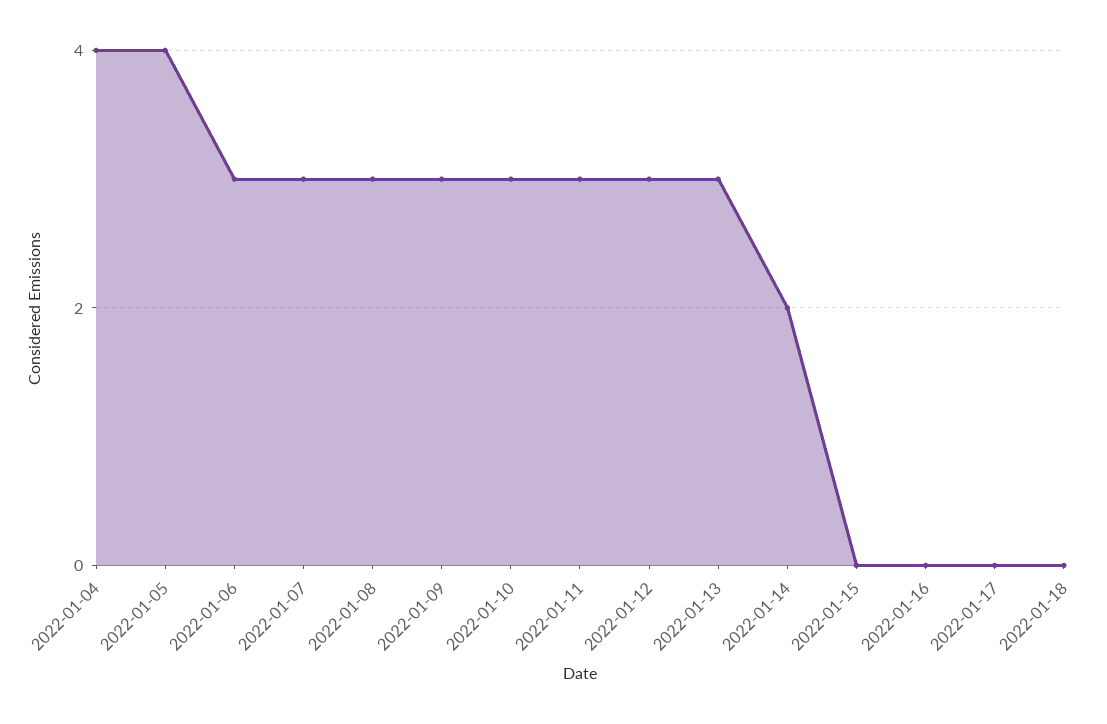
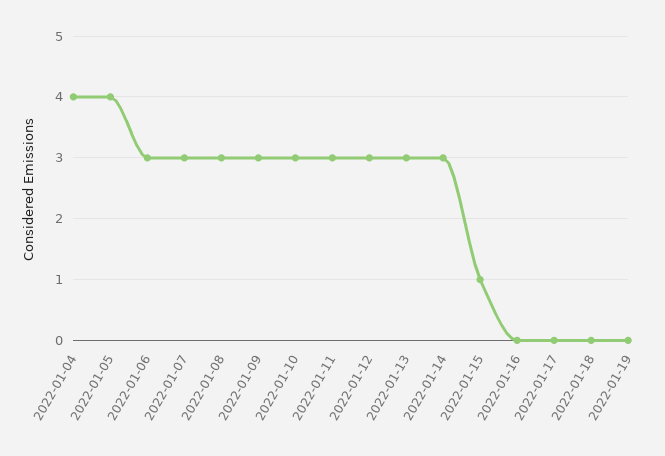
2022-01-14: 2 -> 3
2022-01-15: 0 -> 1
2022-01-19: none -> 0

